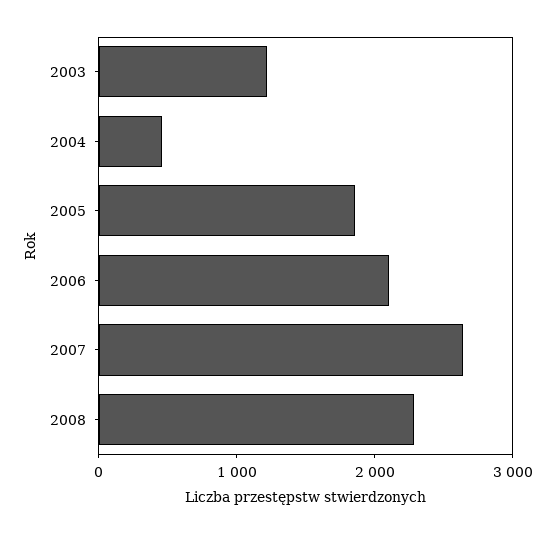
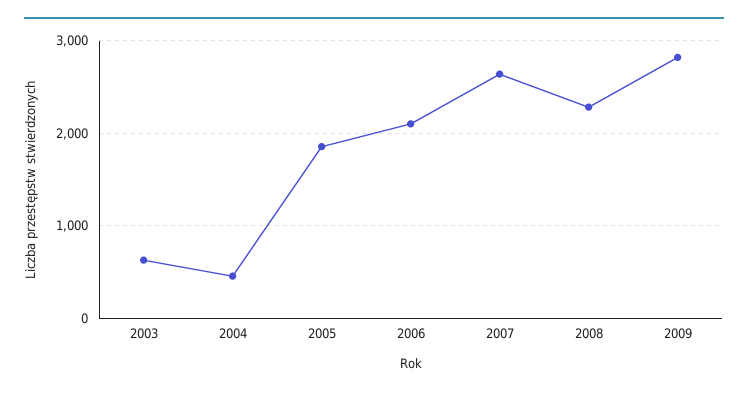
2003: 1200 -> 600
2009: none -> 2800

